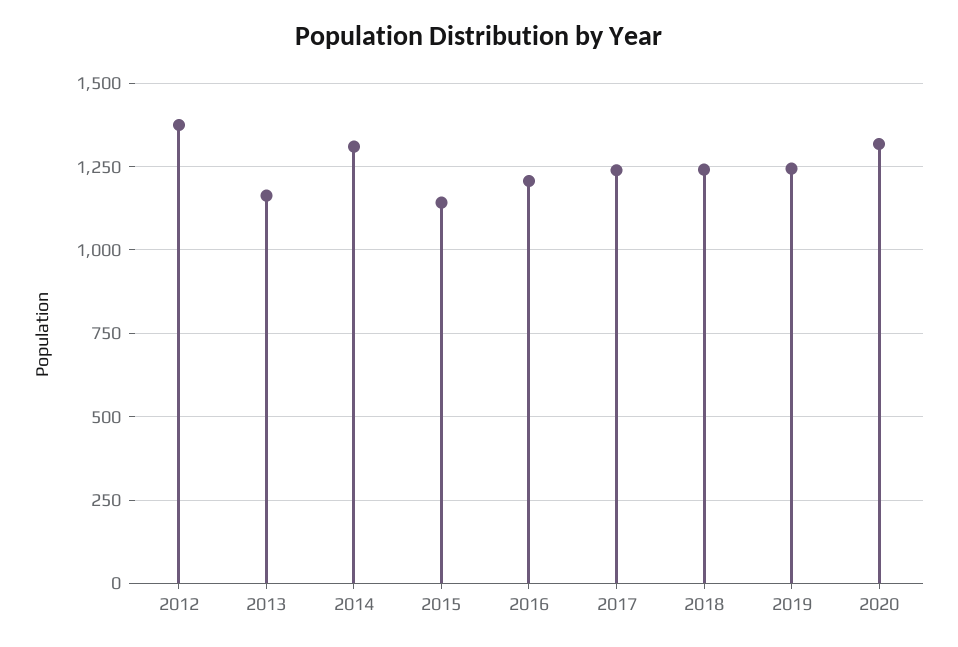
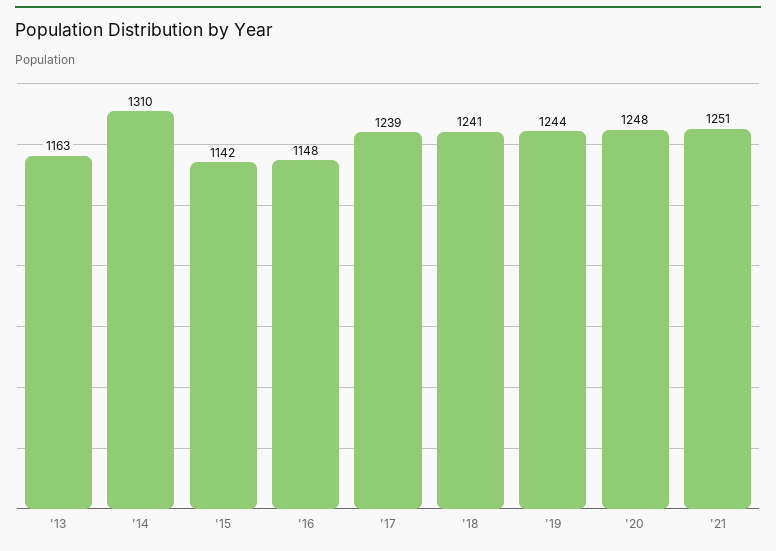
2012: 1375 -> none
2016: 1200 -> 1148
2020: 1325 -> 1248
'21: none -> 1251

